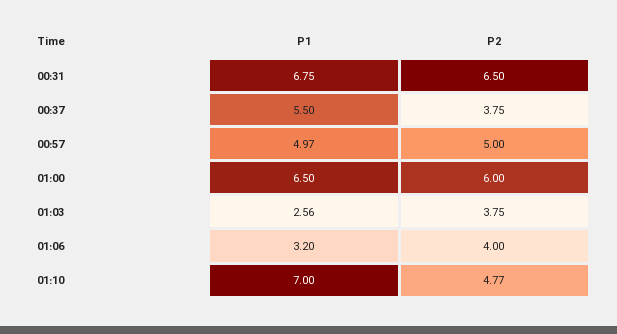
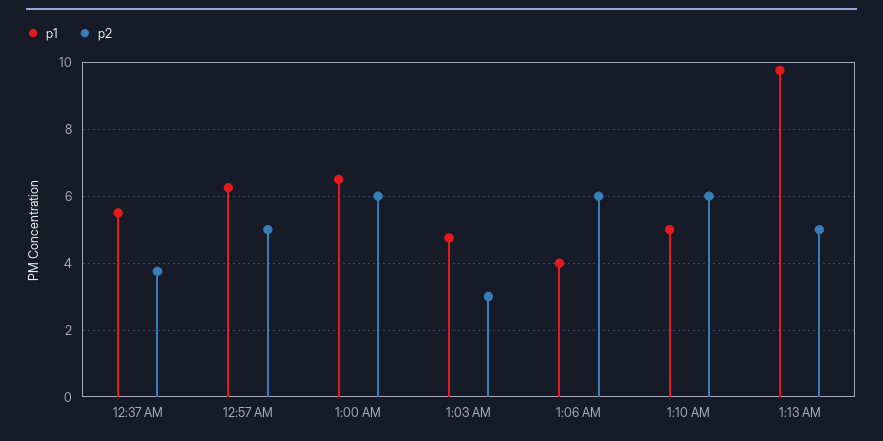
P1, 00:31: 6.75 -> none
P2, 00:31: 6.5 -> none
P1, 00:57: 4.97 -> 6.2
P1, 01:03: 2.56 -> 4.8
P2, 01:03: 3.75 -> 3
P1, 01:06: 3.2 -> 4
P2, 01:06: 4 -> 6
P1, 01:10: 7 -> 5
P2, 01:10: 4.77 -> 6
P1, 1:13 AM: none -> 9.8
P2, 1:13 AM: none -> 5

